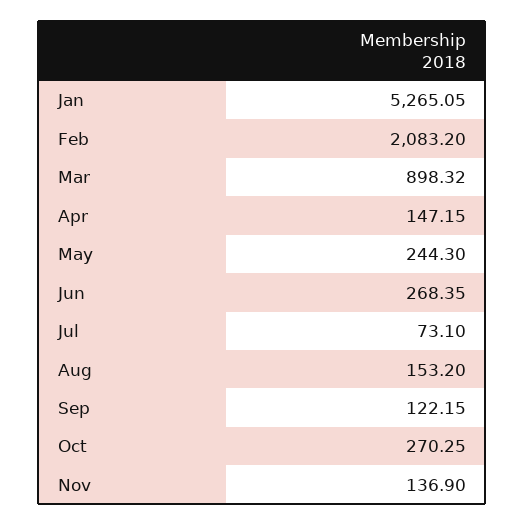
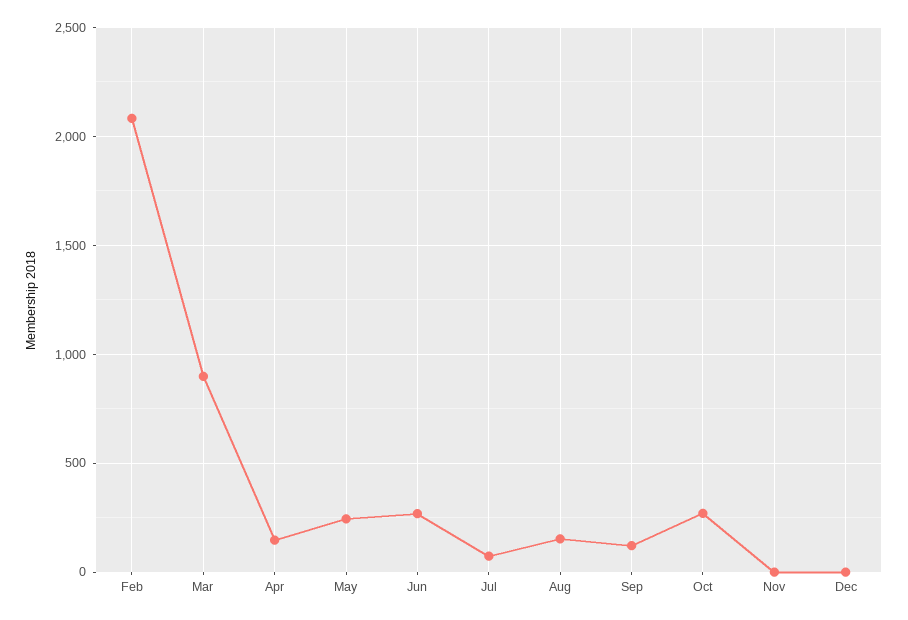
Jan: 5265.05 -> none
Nov: 136.9 -> 0
Dec: none -> 0

